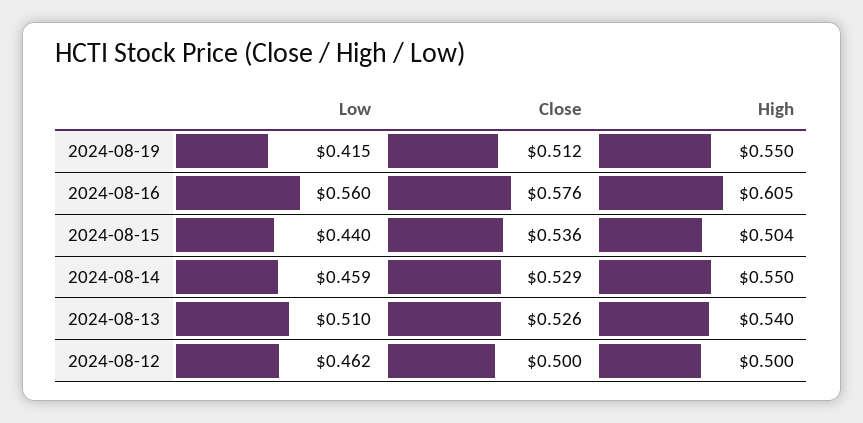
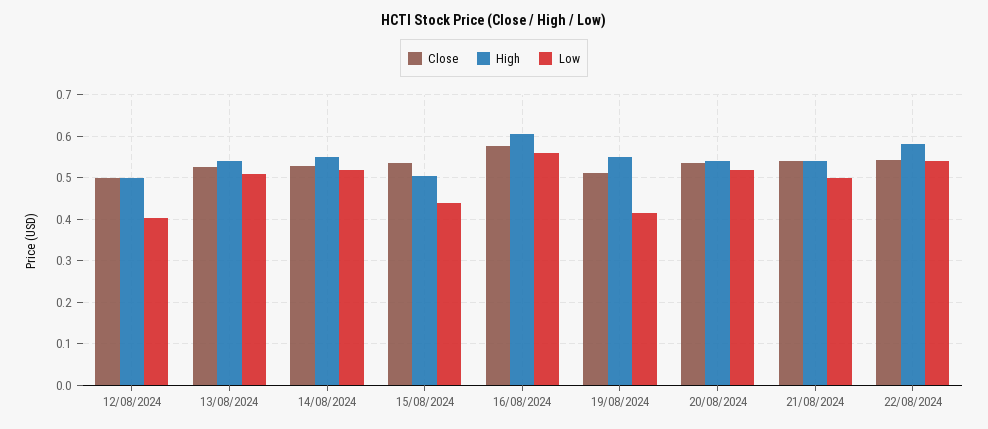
Low, 2024-08-14: 0.459 -> 0.52
Low, 2024-08-12: 0.462 -> 0.4
Close, 20/08/2024: none -> 0.54
High, 20/08/2024: none -> 0.54
Low, 20/08/2024: none -> 0.52
Close, 21/08/2024: none -> 0.54
High, 21/08/2024: none -> 0.54
Low, 21/08/2024: none -> 0.5
Close, 22/08/2024: none -> 0.54
High, 22/08/2024: none -> 0.58
Low, 22/08/2024: none -> 0.54

